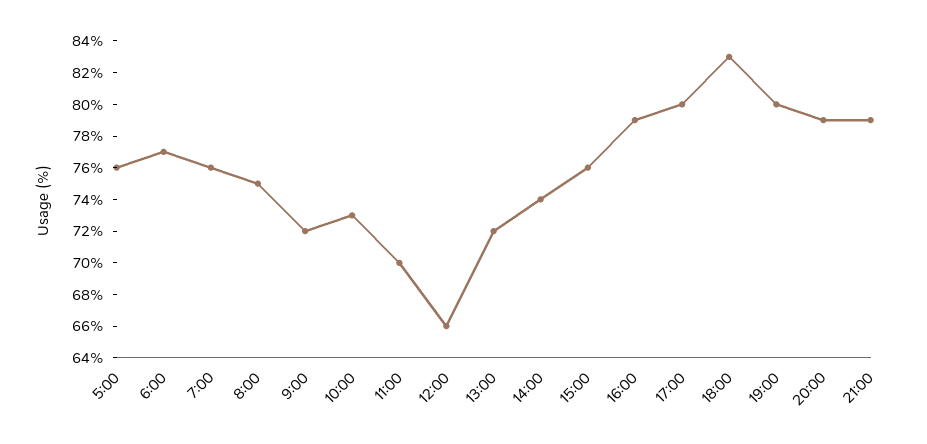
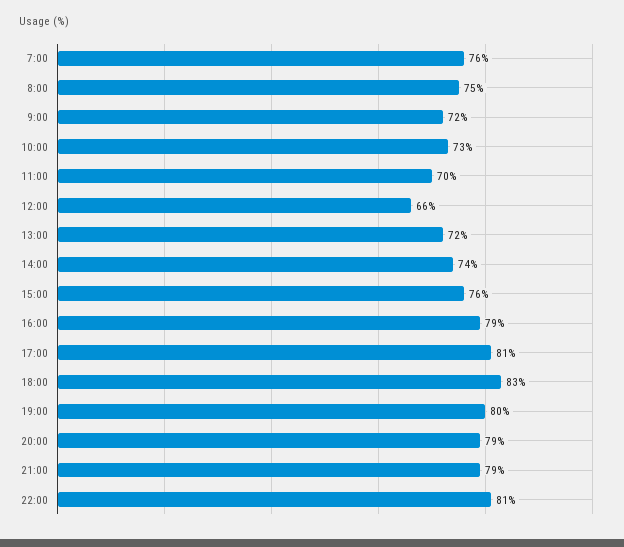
5:00: 76 -> none
6:00: 77 -> none
17:00: 80 -> 81
22:00: none -> 81

